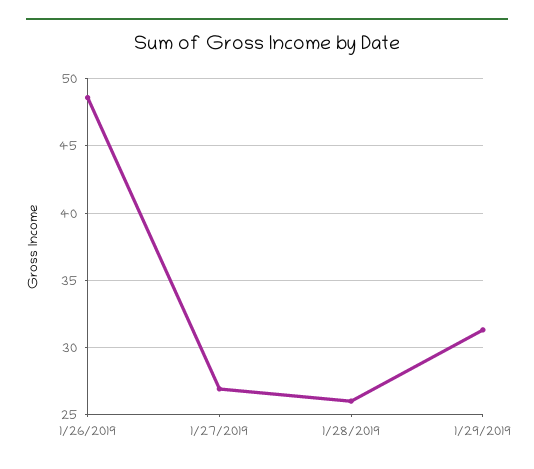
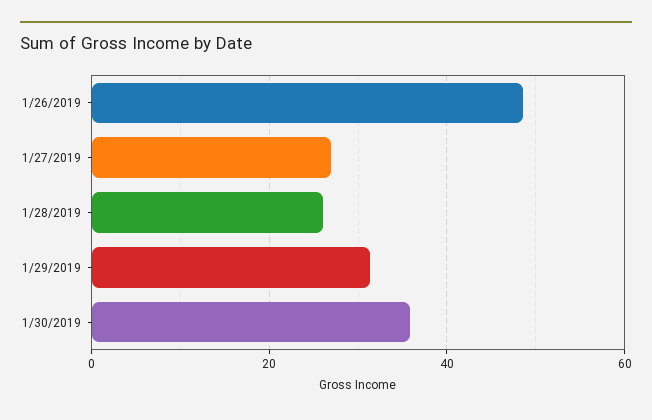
1/30/2019: none -> 36

